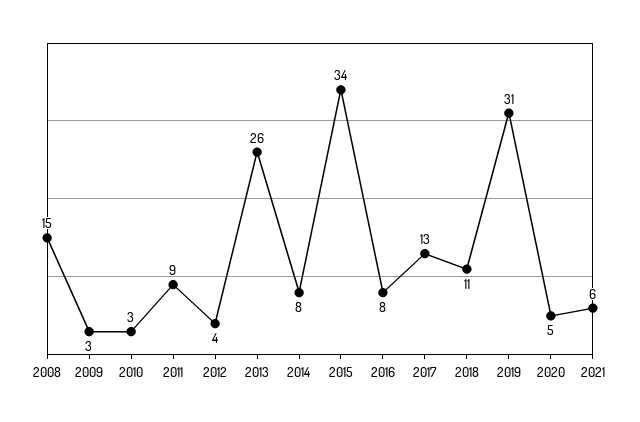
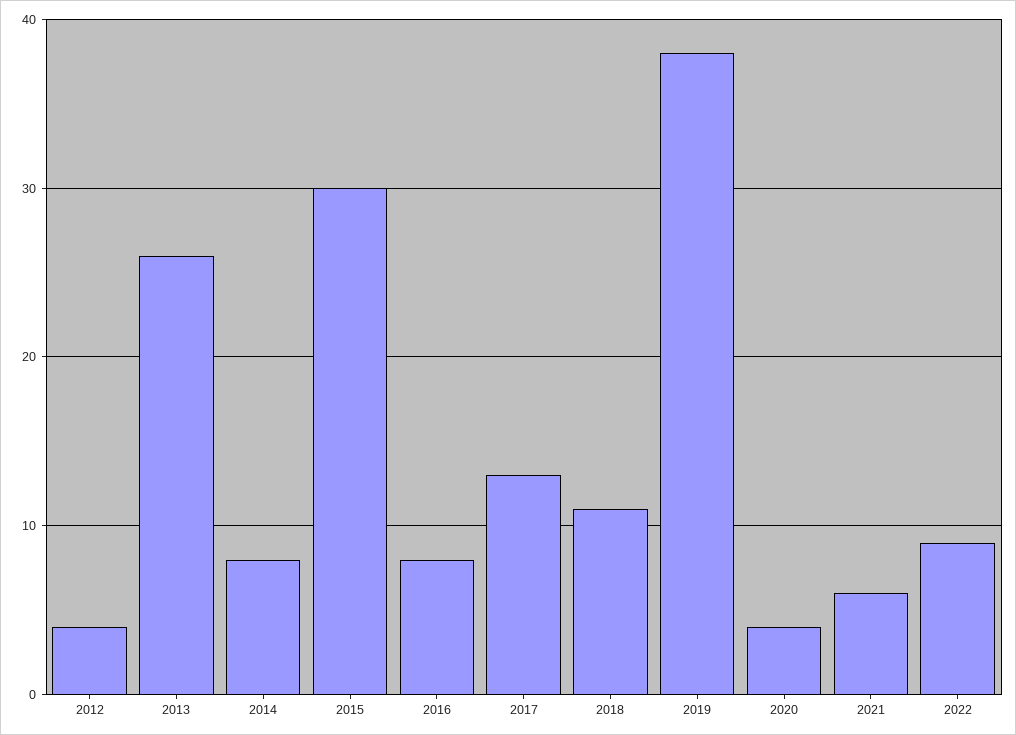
2008: 15 -> none
2009: 3 -> none
2010: 3 -> none
2011: 9 -> none
2015: 34 -> 30
2019: 31 -> 38
2020: 5 -> 4
2022: none -> 9

